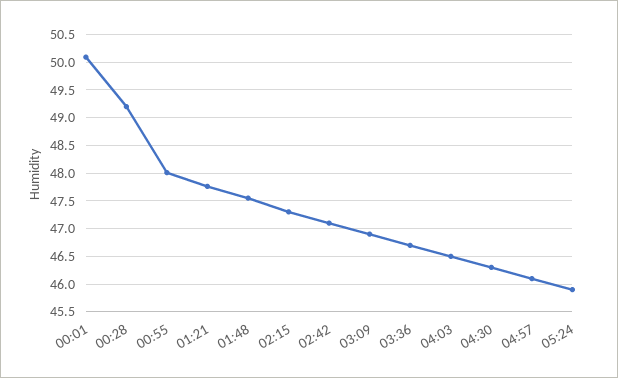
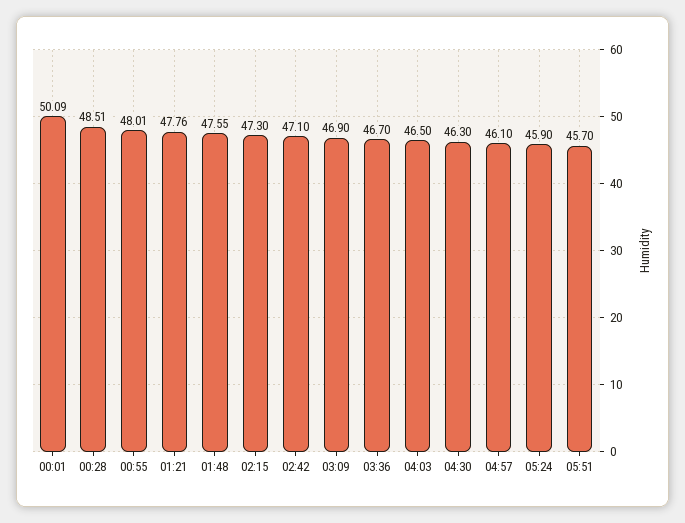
00:28: 49.25 -> 48.51
05:51: none -> 45.7

